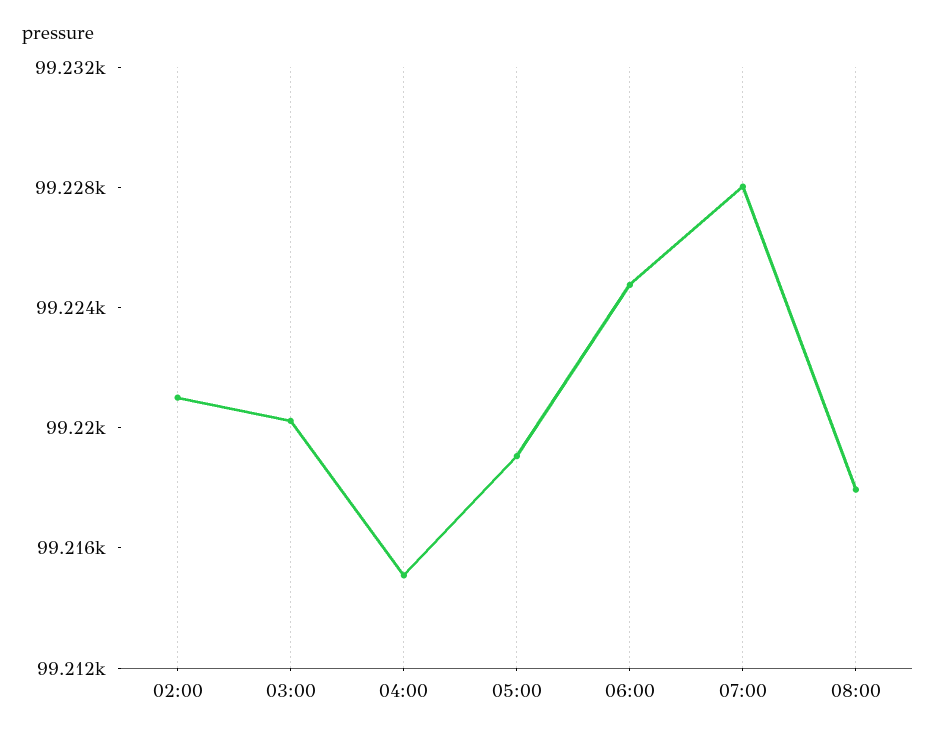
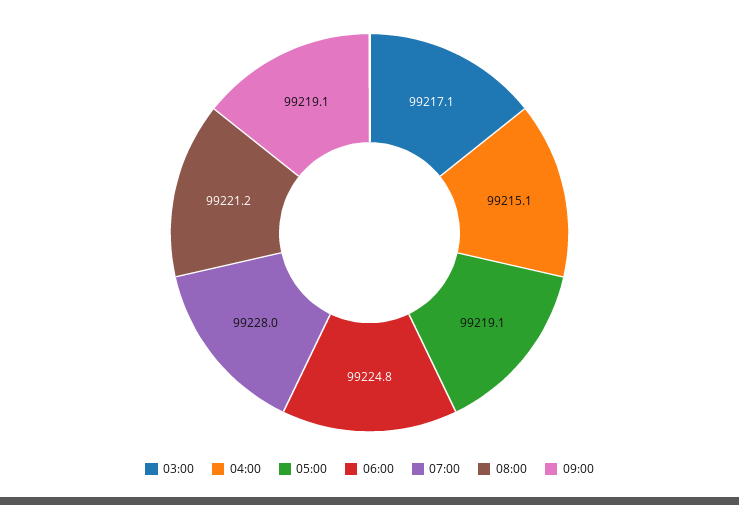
02:00: 99221 -> none
03:00: 99220 -> 99217.1
08:00: 99218 -> 99221.2
09:00: none -> 99219.1

